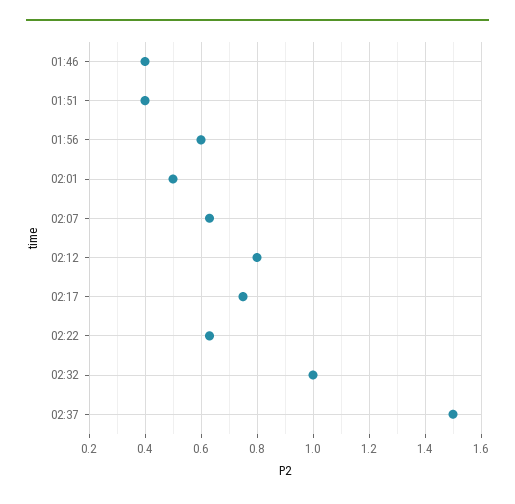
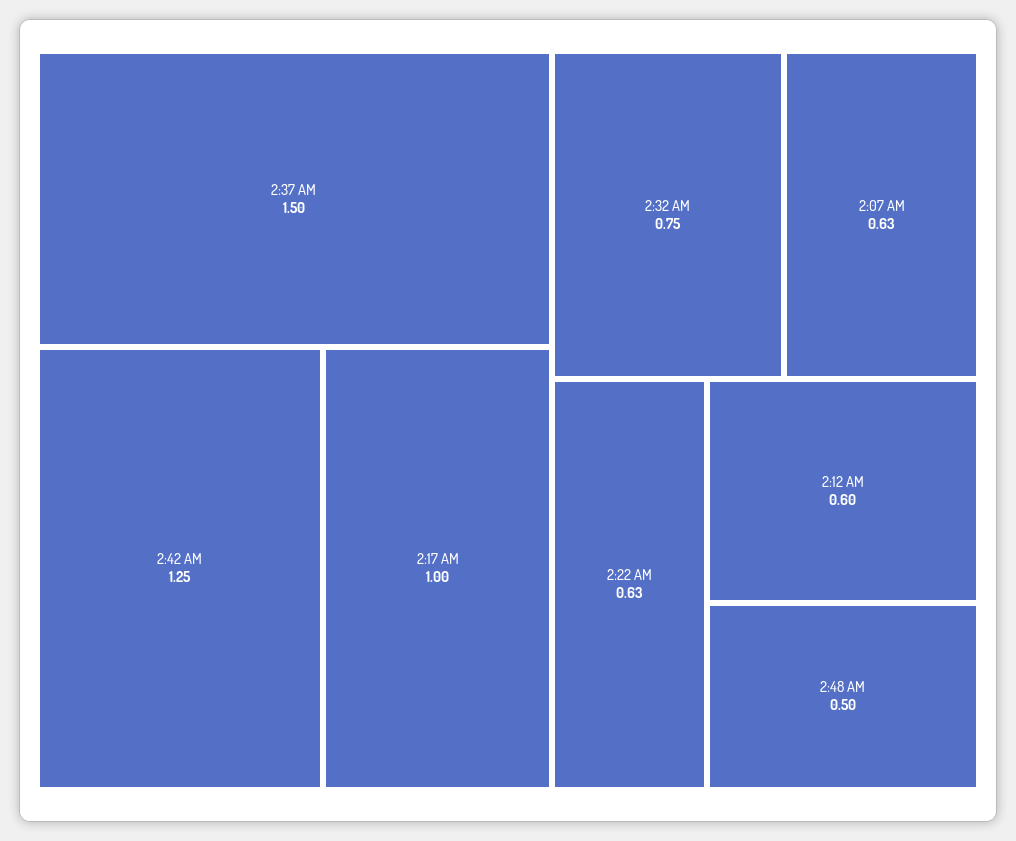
01:46: 0.4 -> none
01:51: 0.4 -> none
01:56: 0.6 -> none
02:01: 0.5 -> none
02:12: 0.8 -> 0.6
02:17: 0.75 -> 1
02:32: 1 -> 0.75
2:42 AM: none -> 1.25
2:48 AM: none -> 0.5

